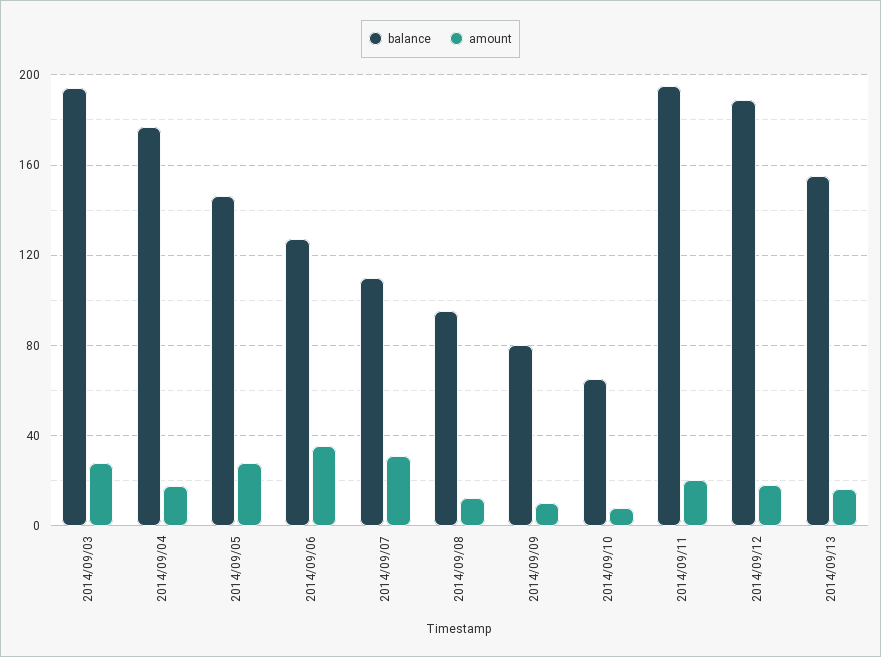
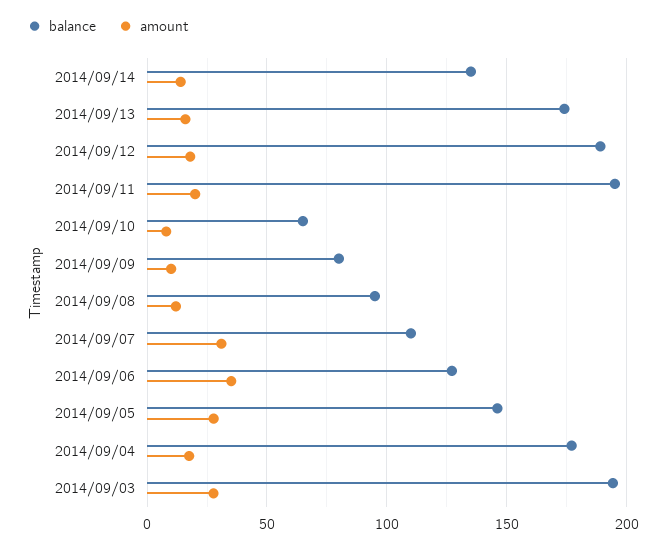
balance, 2014/09/13: 155 -> 175
balance, 2014/09/14: none -> 135
amount, 2014/09/14: none -> 15

